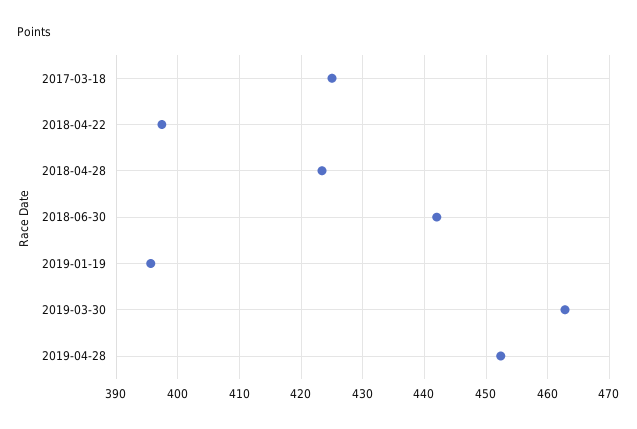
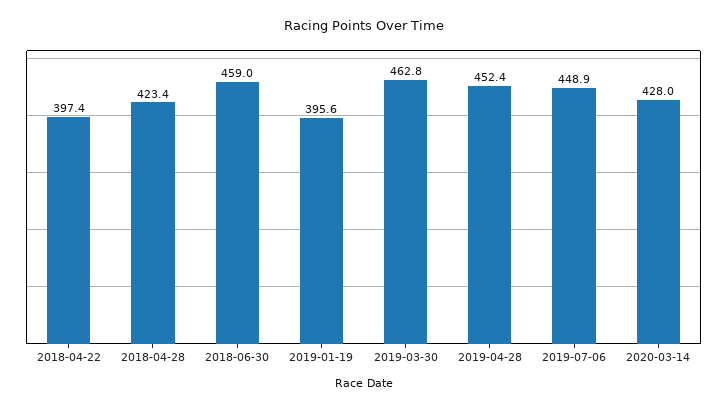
2017-03-18: 425 -> none
2018-06-30: 442 -> 459
2019-07-06: none -> 448.9
2020-03-14: none -> 428

